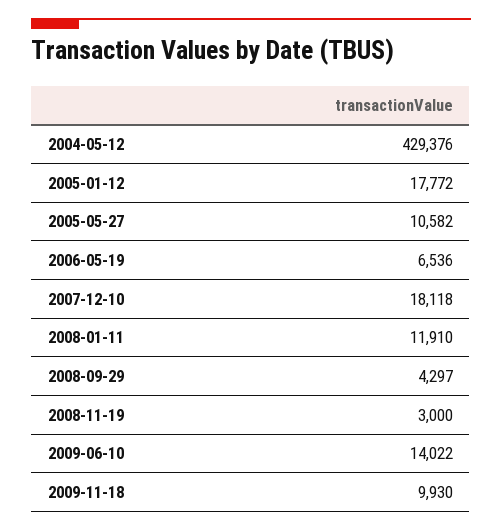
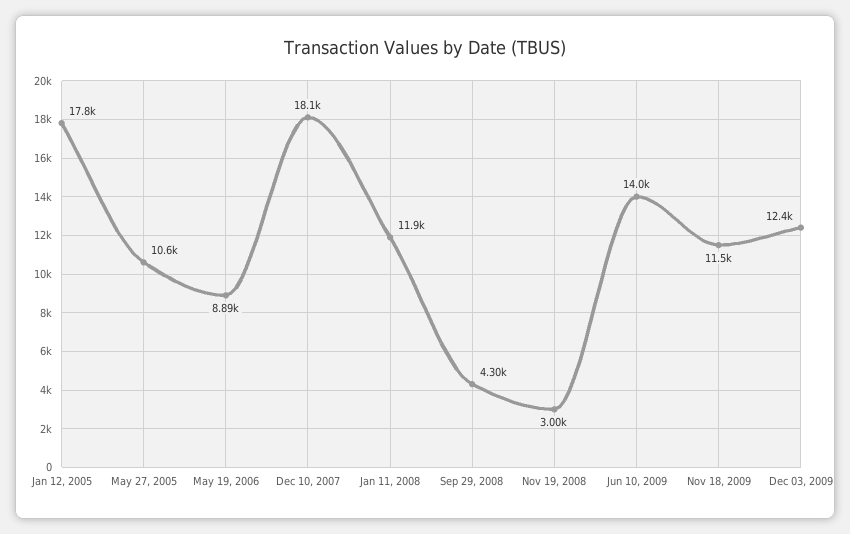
2004-05-12: 429376 -> none
2006-05-19: 6536 -> 8890
2009-11-18: 9930 -> 11500
Dec 03, 2009: none -> 12400

